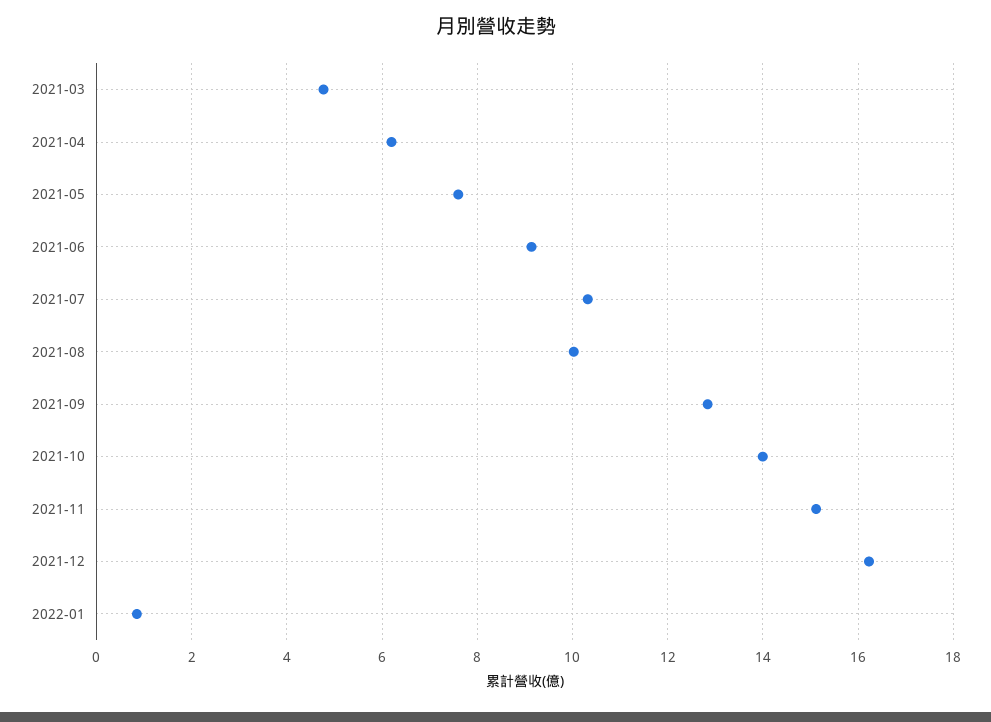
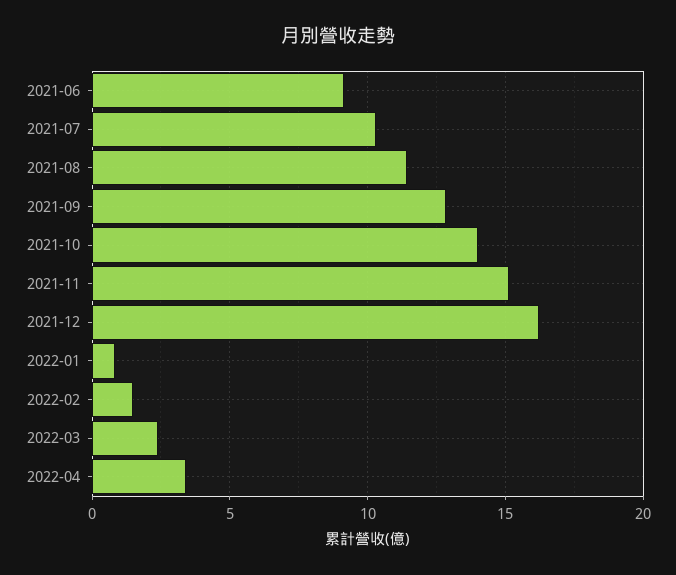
2021-03: 4.8 -> none
2021-04: 6.2 -> none
2021-05: 7.6 -> none
2021-08: 10 -> 11.5
2022-02: none -> 1.5
2022-03: none -> 2.5
2022-04: none -> 3.5

